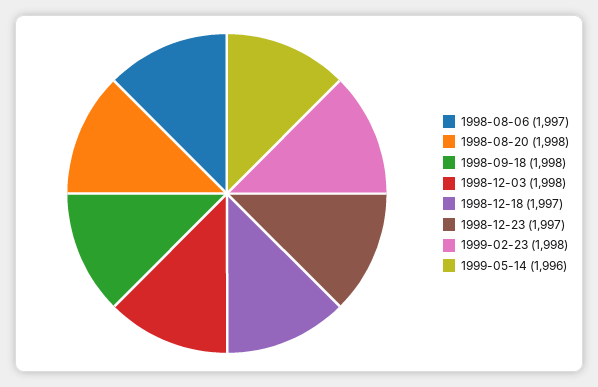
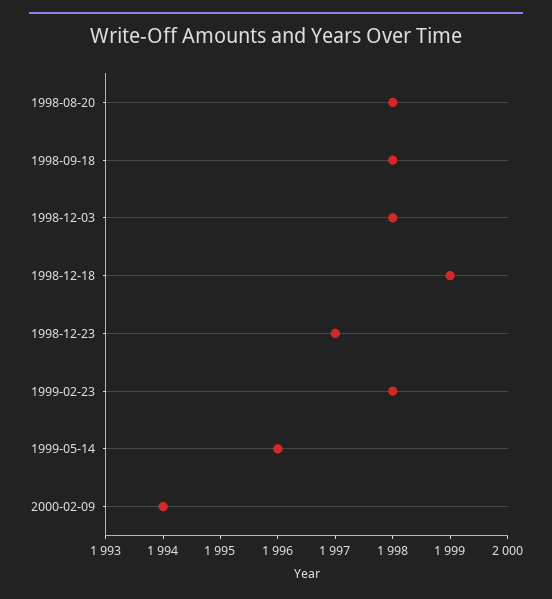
1998-08-06: 1997 -> none
1998-12-18: 1997 -> 1999
2000-02-09: none -> 1994

